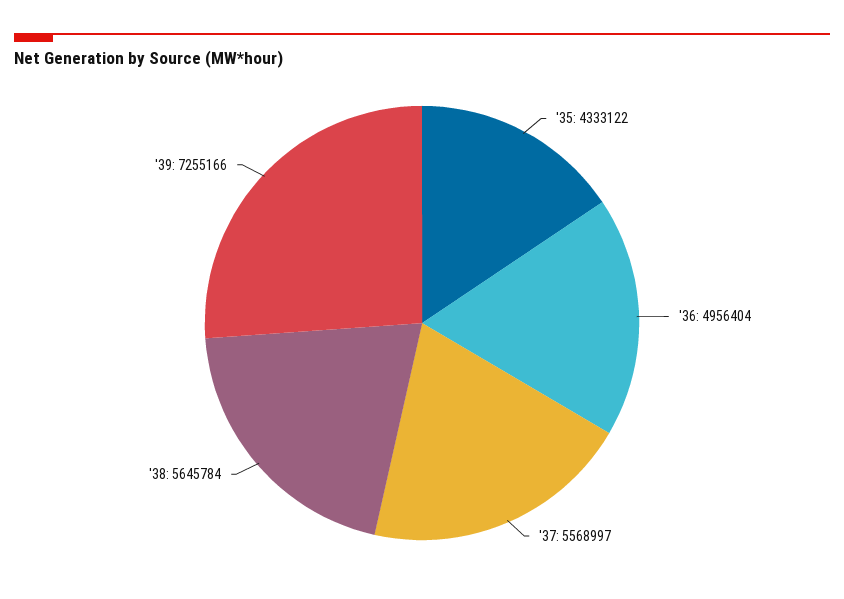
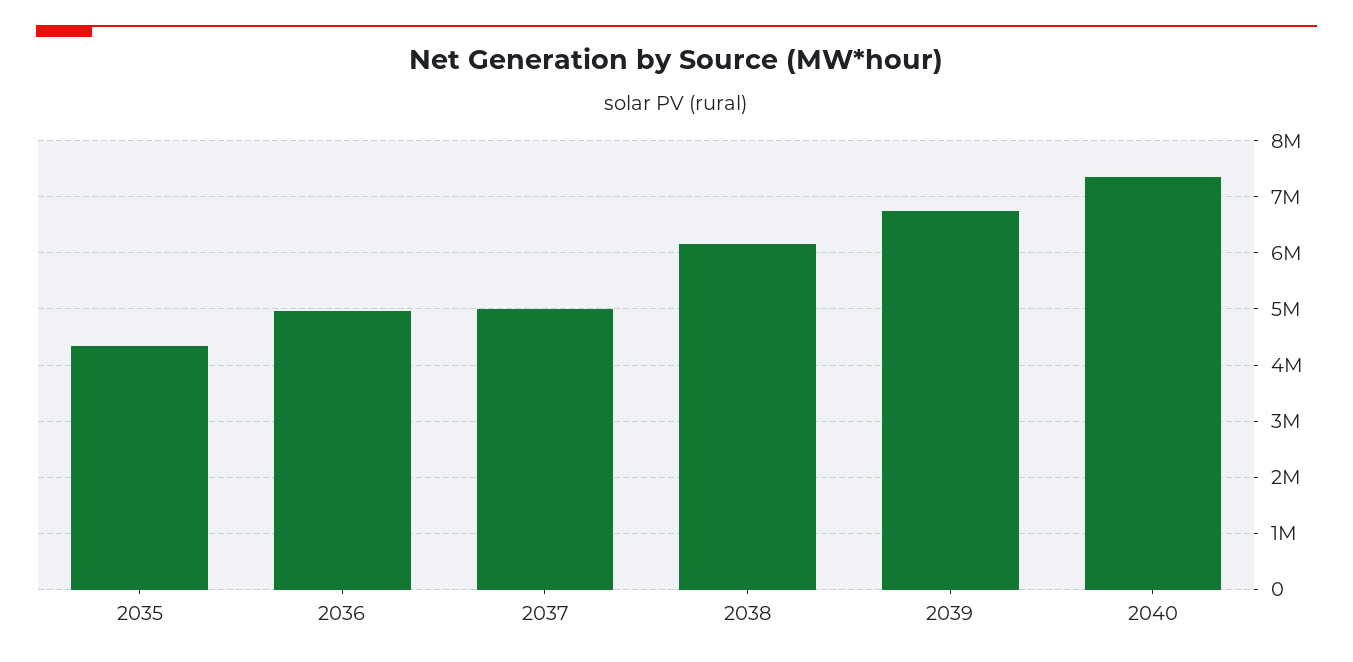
'37: 5568997 -> 5000000
'38: 5645784 -> 6200000
'39: 7255166 -> 6800000
2040: none -> 7400000

